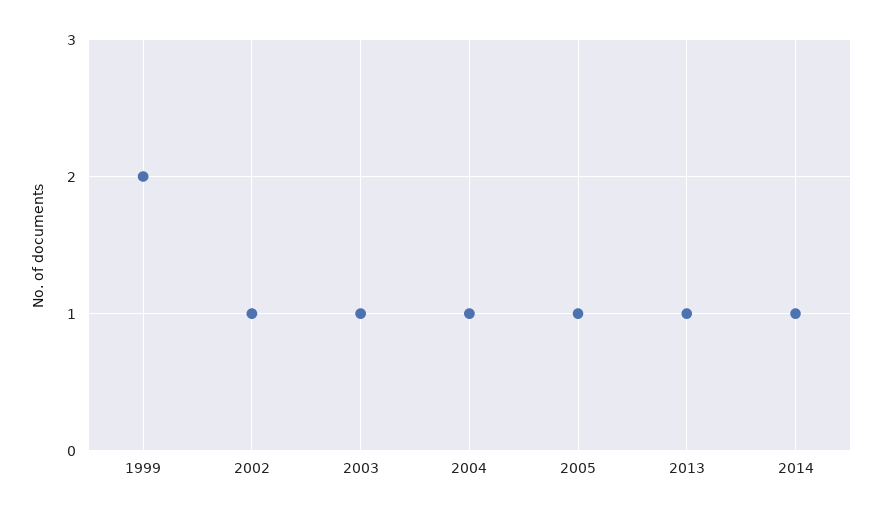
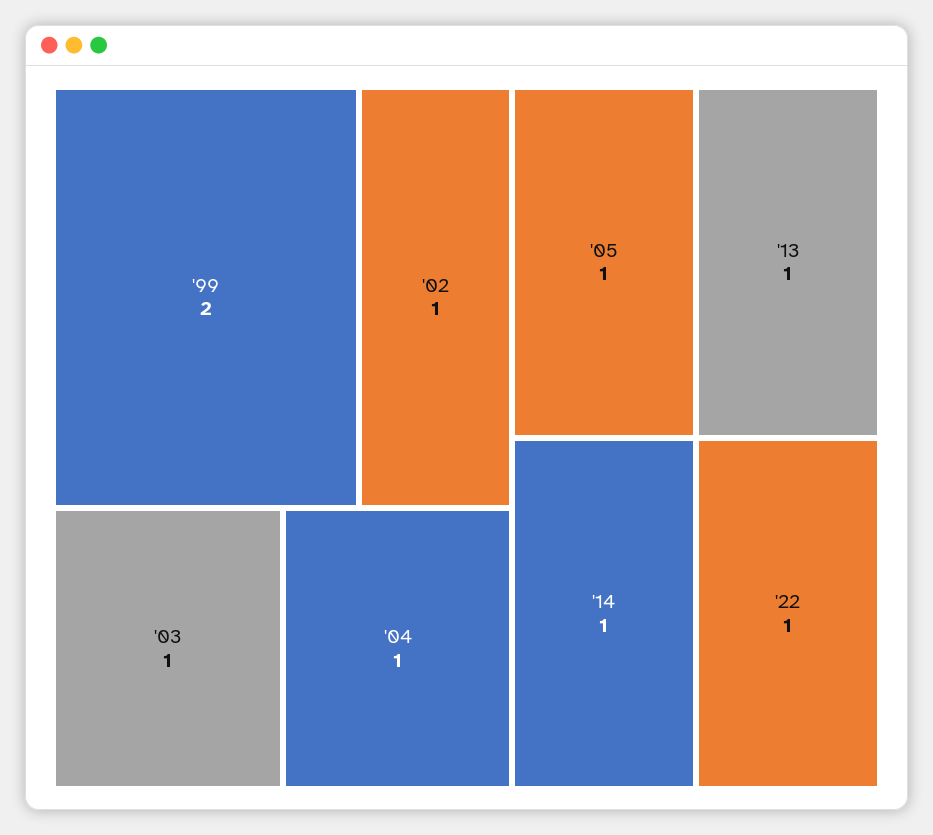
'22: none -> 1

